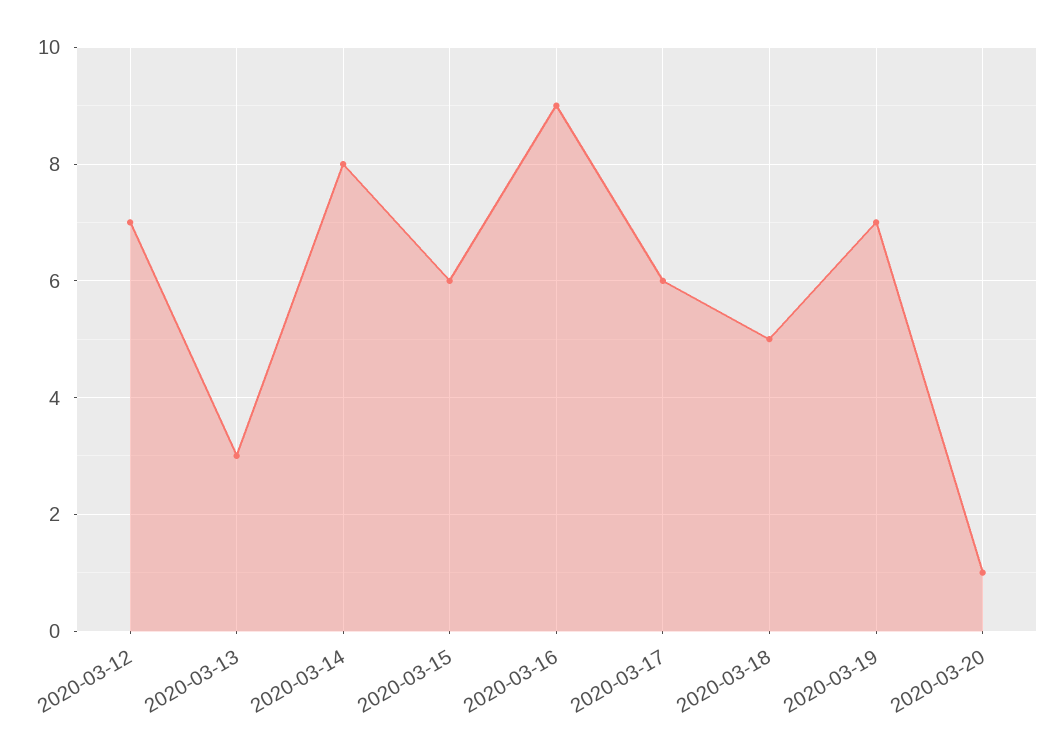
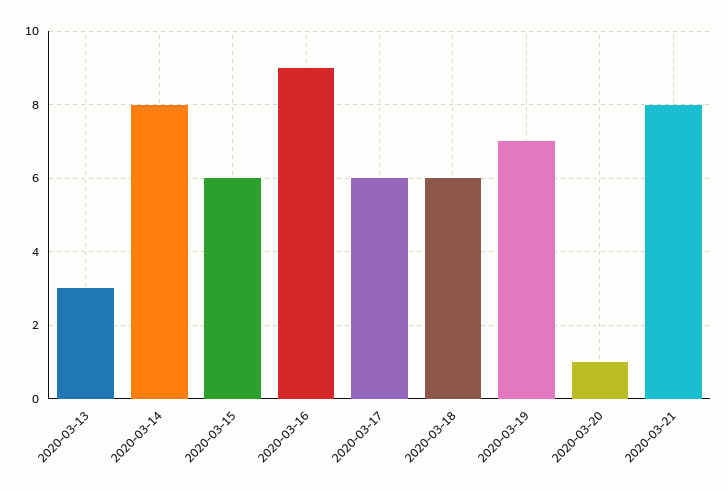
2020-03-12: 7 -> none
2020-03-18: 5 -> 6
2020-03-21: none -> 8

